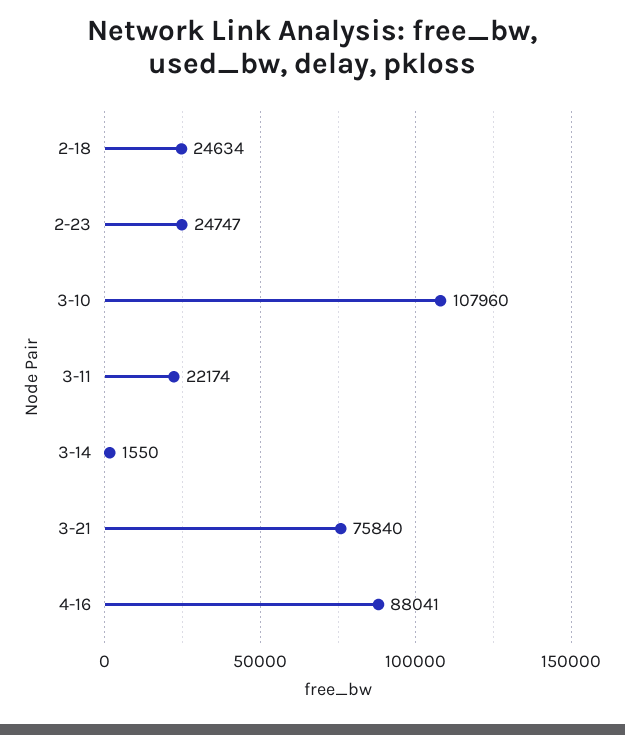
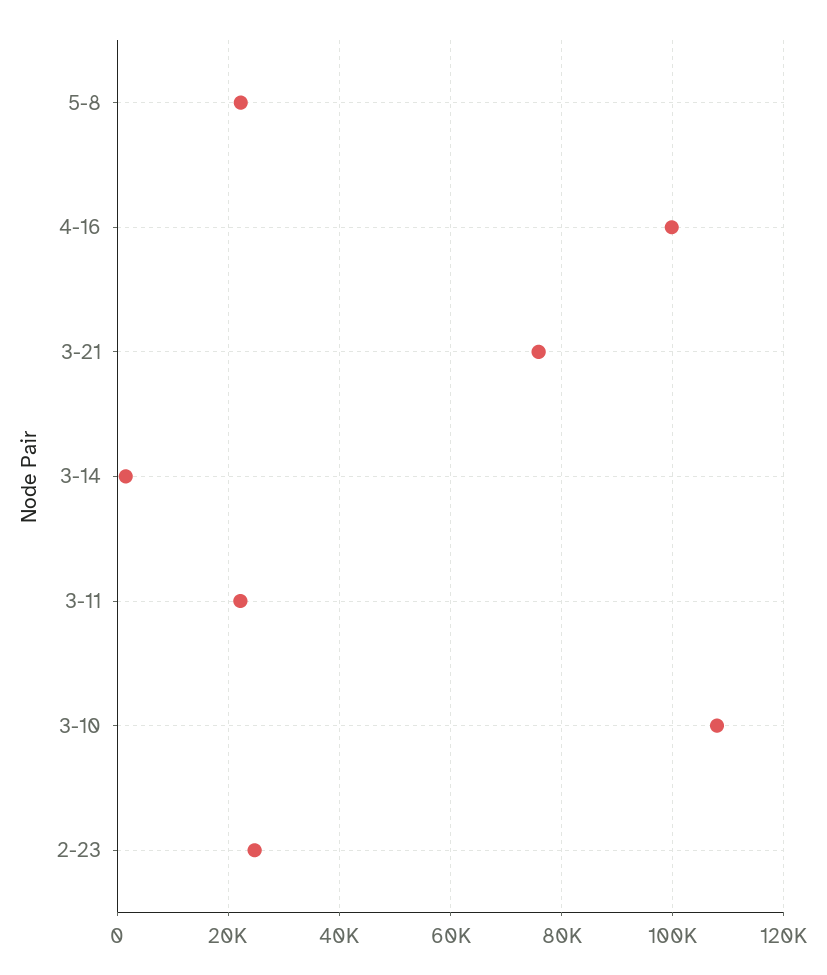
2-18: 24634 -> none
4-16: 88041 -> 100000
5-8: none -> 22000

